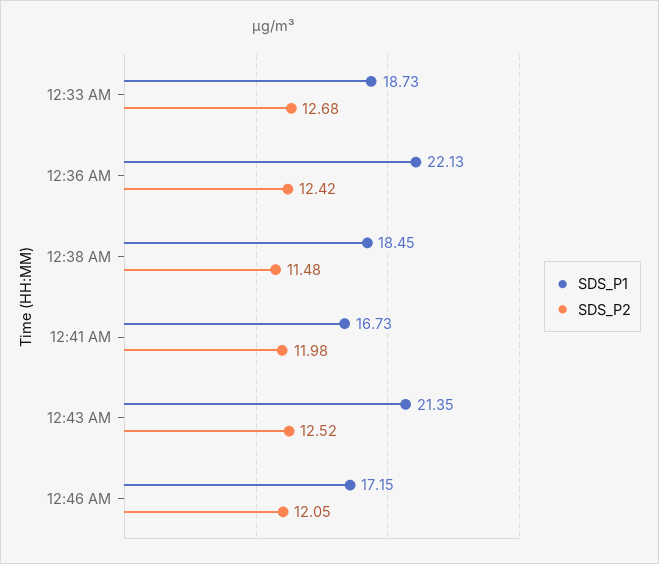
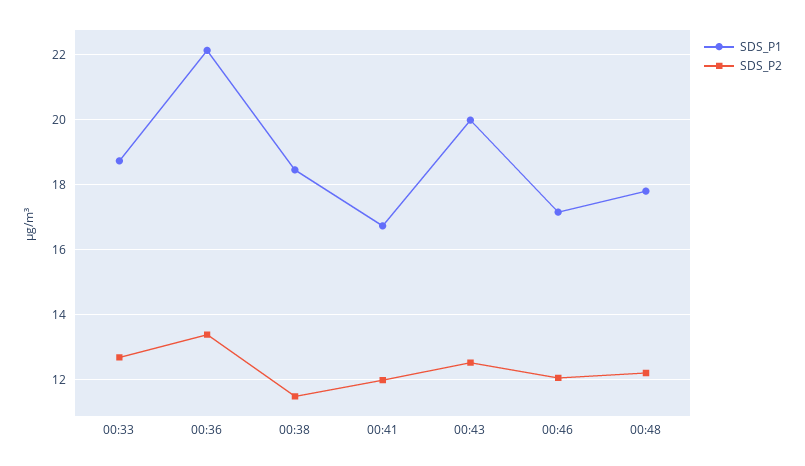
SDS_P2, 12:36 AM: 12.42 -> 13.4
SDS_P1, 12:43 AM: 21.35 -> 20
SDS_P1, 00:48: none -> 17.8
SDS_P2, 00:48: none -> 12.2

